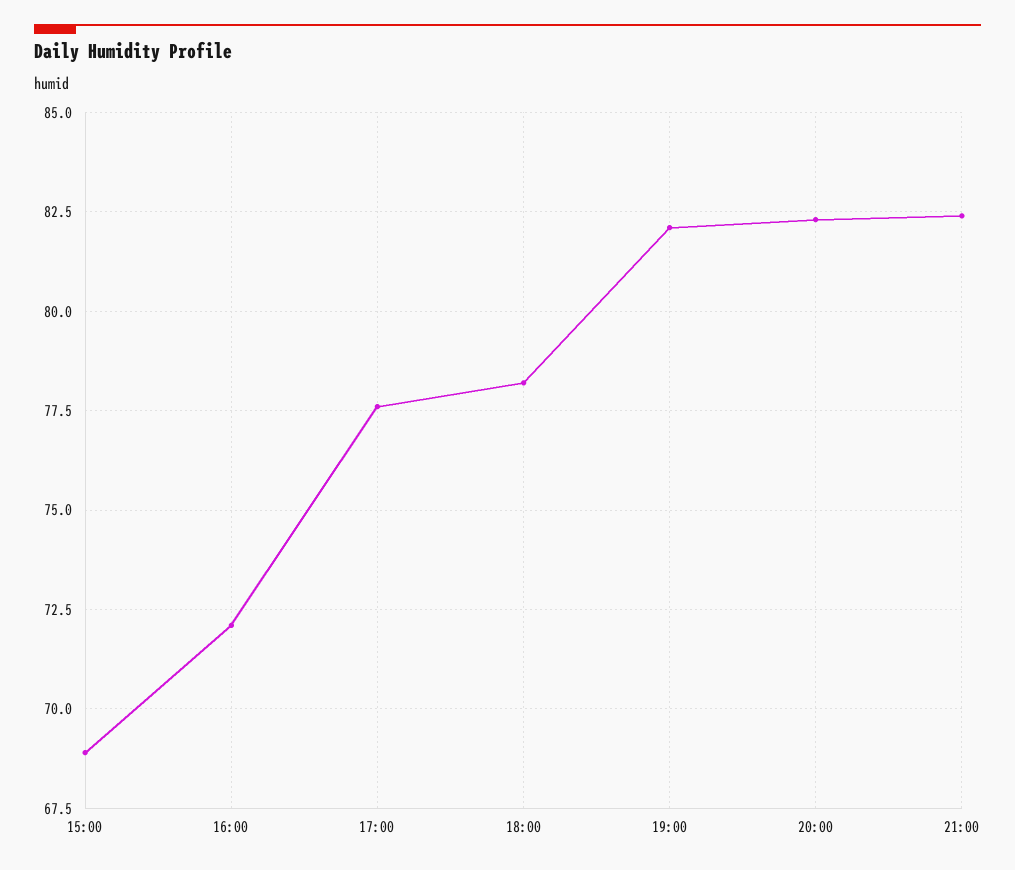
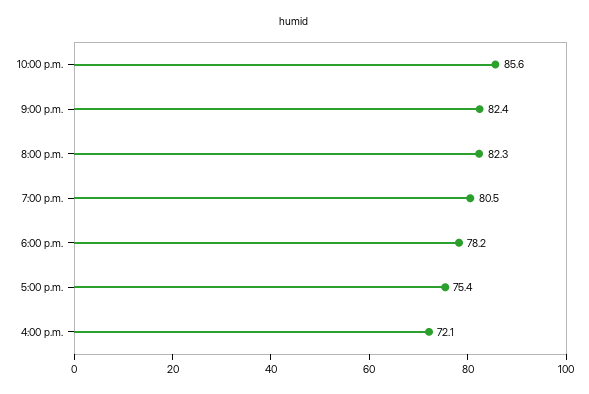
15:00: 69 -> none
17:00: 77.5 -> 75.4
19:00: 82 -> 80.5
10:00 p.m.: none -> 85.6

